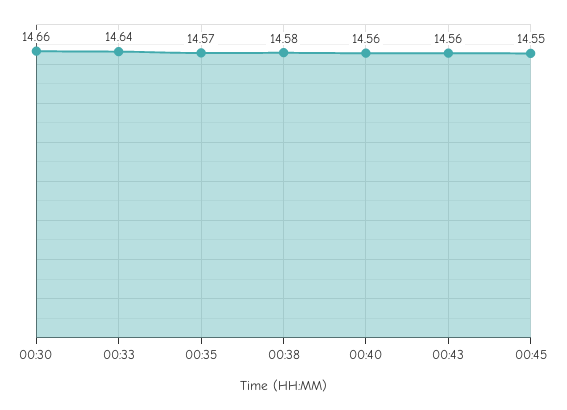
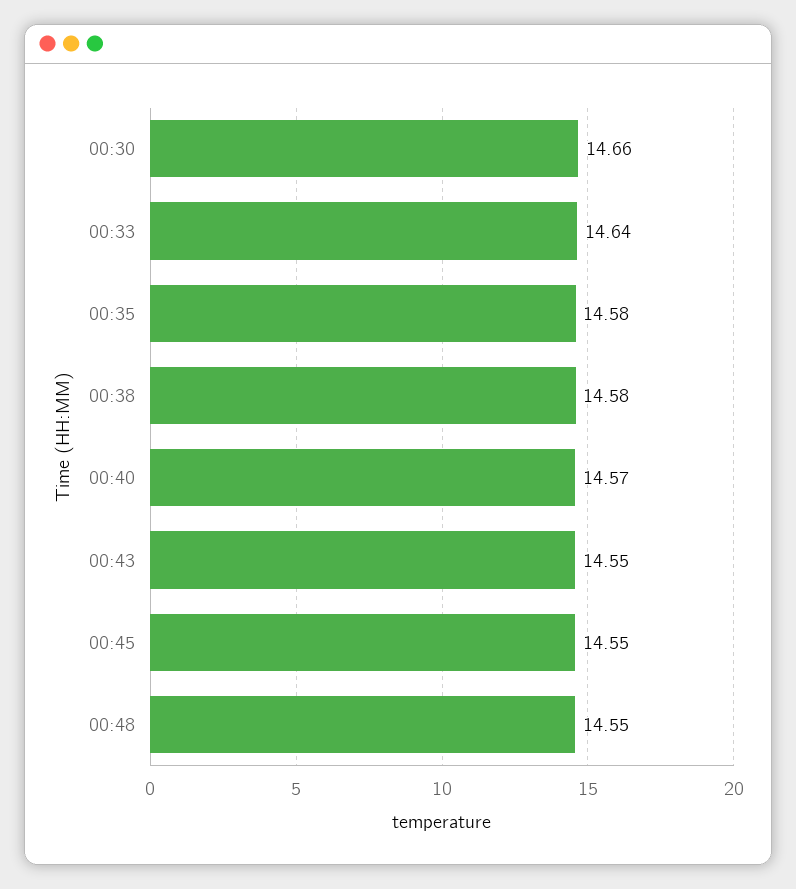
00:35: 14.57 -> 14.58
00:40: 14.56 -> 14.57
00:43: 14.56 -> 14.55
00:48: none -> 14.55

